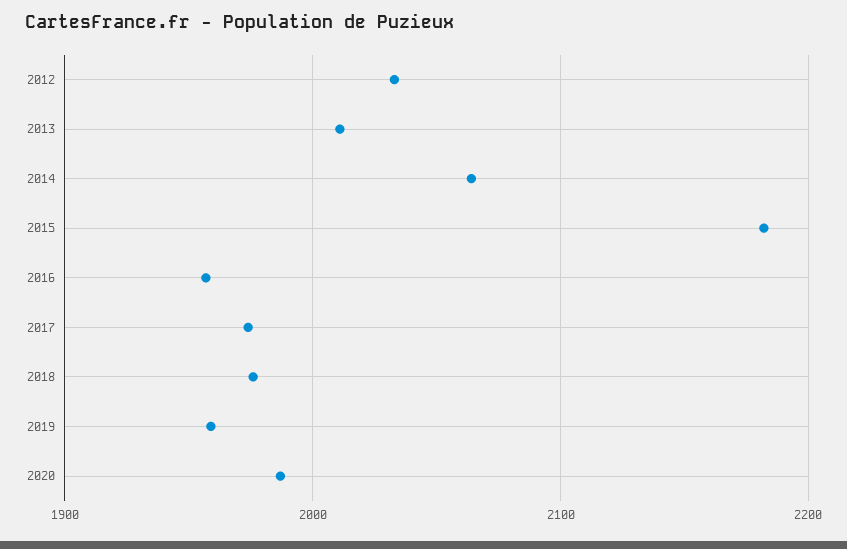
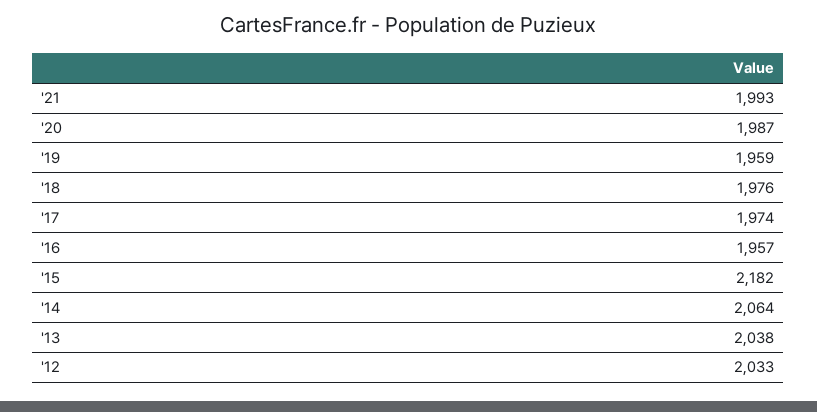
2013: 2010 -> 2038
'21: none -> 1993

